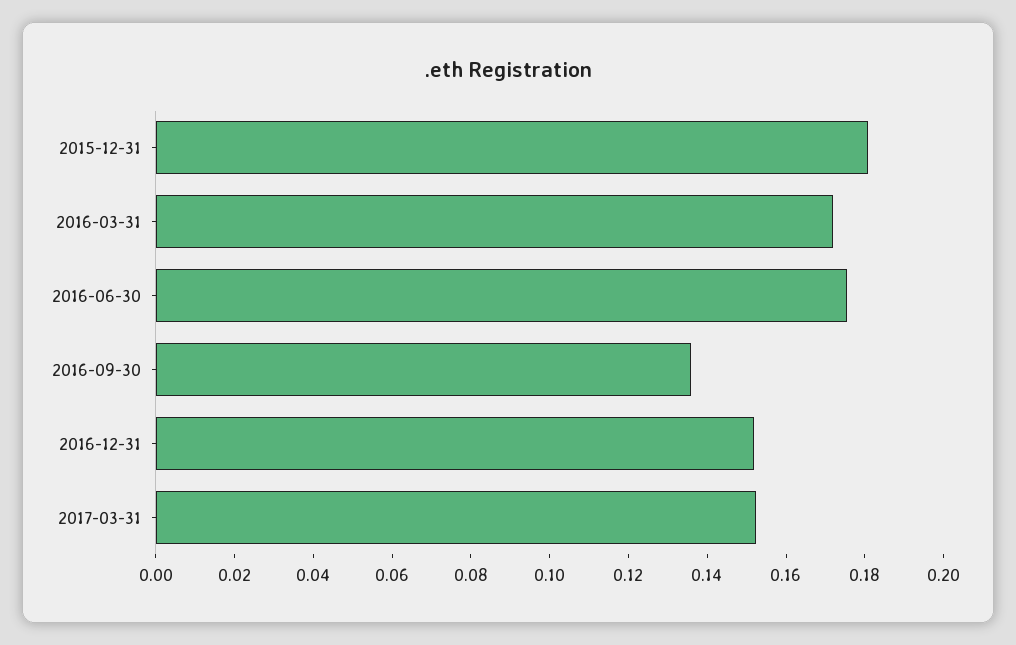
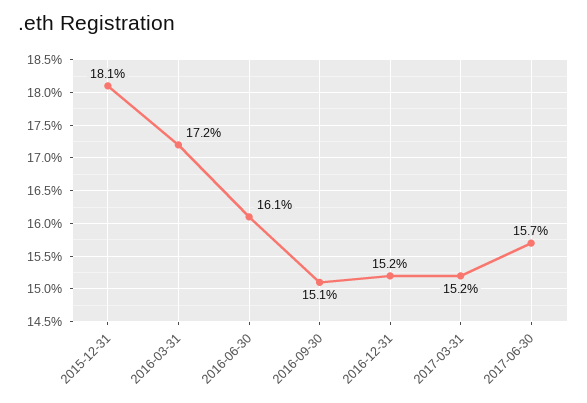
2016-06-30: 0.175 -> 0.161
2016-09-30: 0.135 -> 0.151
2017-06-30: none -> 0.157

